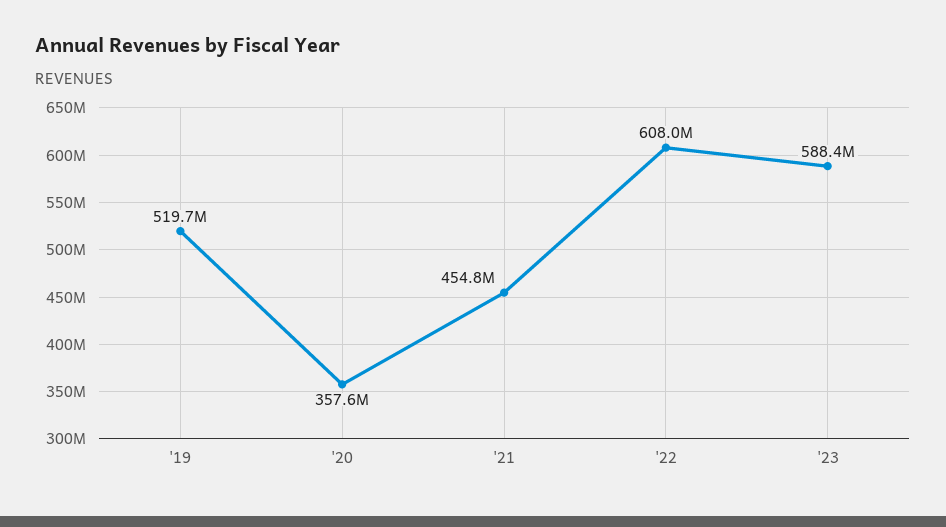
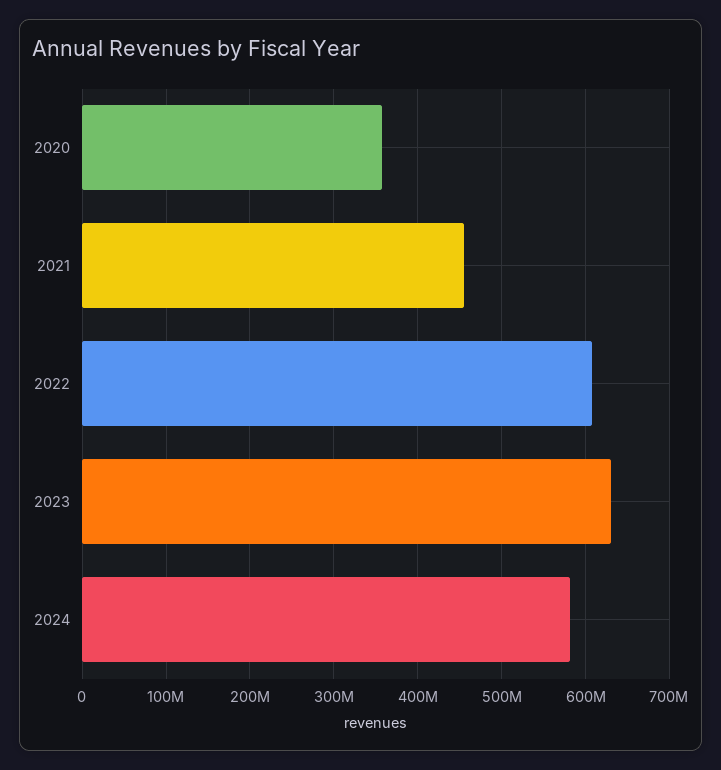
'19: 519700000 -> none
'23: 588400000 -> 630000000
2024: none -> 580000000

